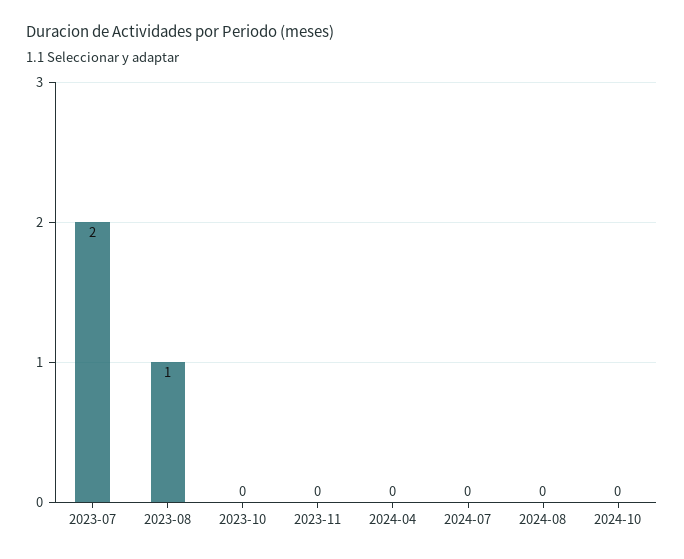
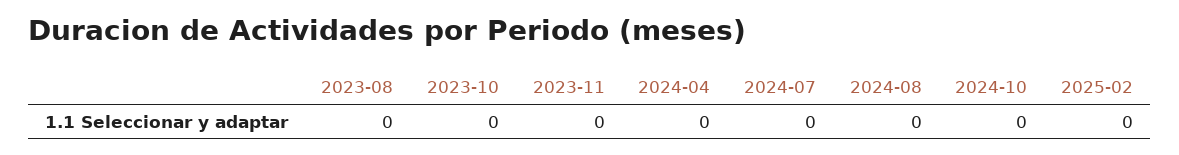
2023-07: 2 -> none
2023-08: 1 -> 0
2025-02: none -> 0

